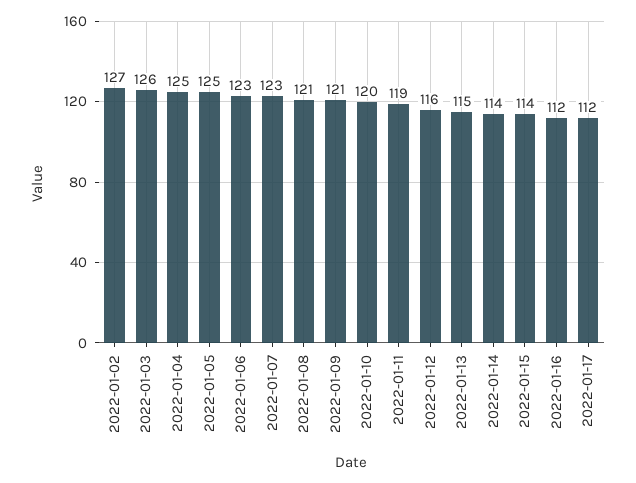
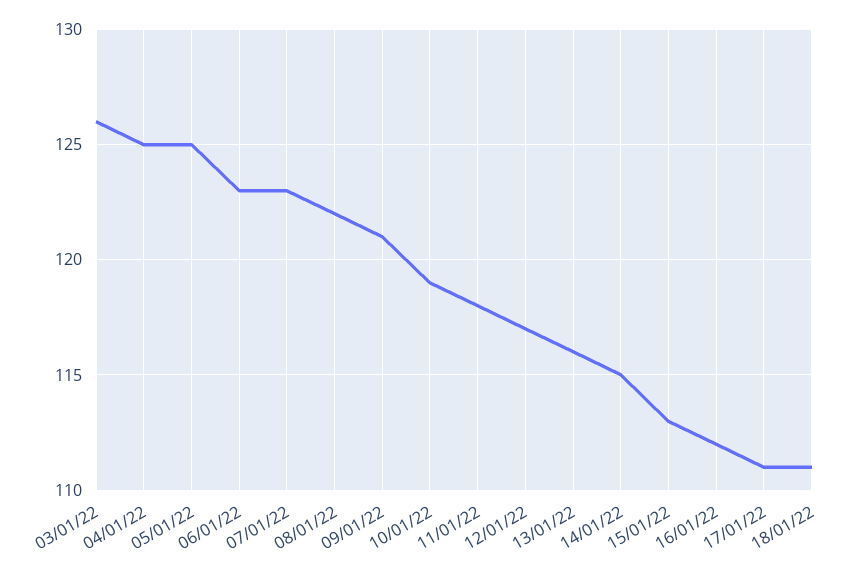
2022-01-02: 127 -> none
2022-01-08: 121 -> 122
2022-01-10: 120 -> 119
2022-01-11: 119 -> 118
2022-01-12: 116 -> 117
2022-01-13: 115 -> 116
2022-01-14: 114 -> 115
2022-01-15: 114 -> 113
2022-01-17: 112 -> 111
18/01/22: none -> 111

